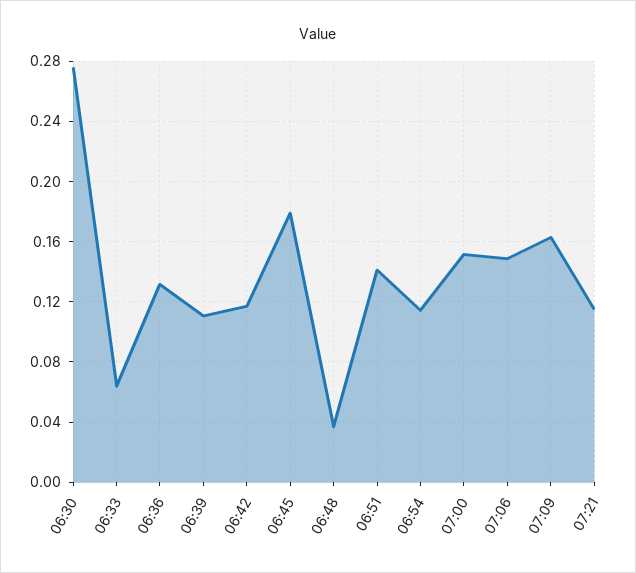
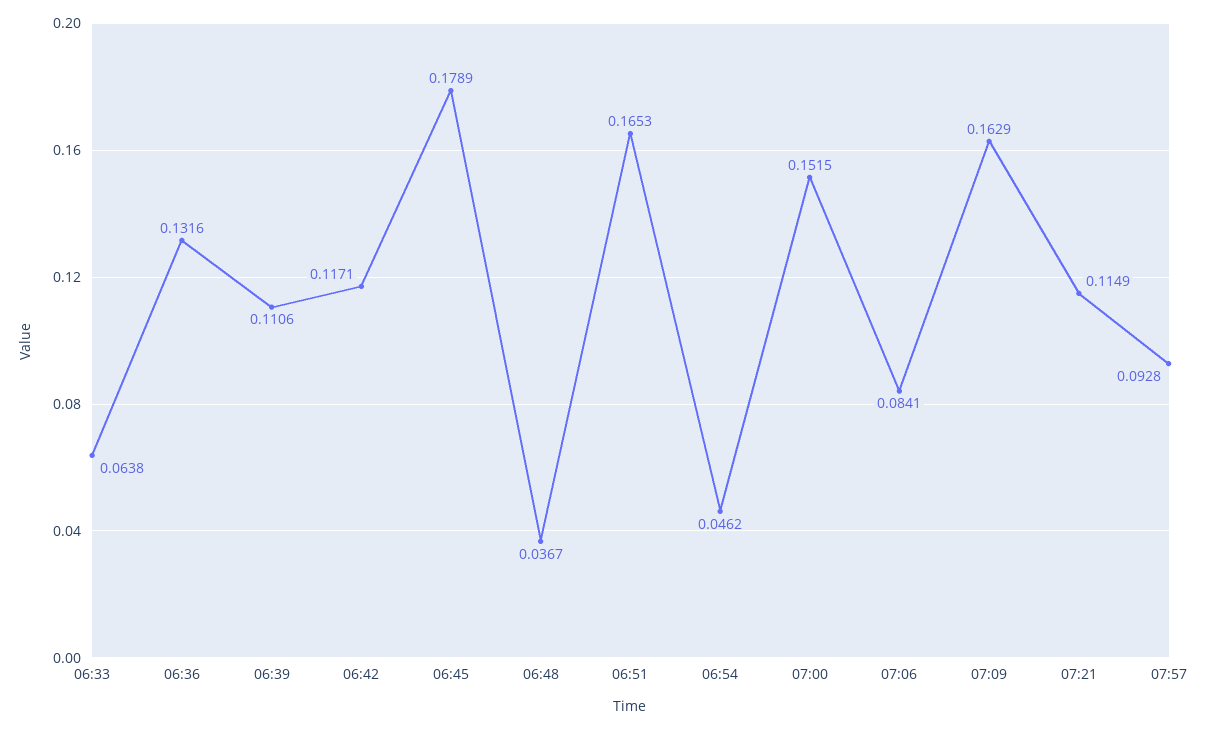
06:30: 0.275 -> none
06:51: 0.14 -> 0.1653
06:54: 0.115 -> 0.0462
07:06: 0.15 -> 0.0841
07:57: none -> 0.0928

